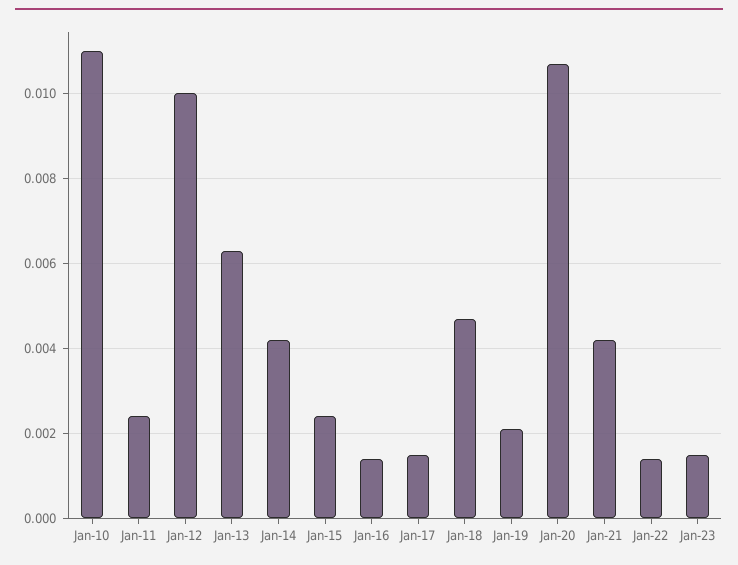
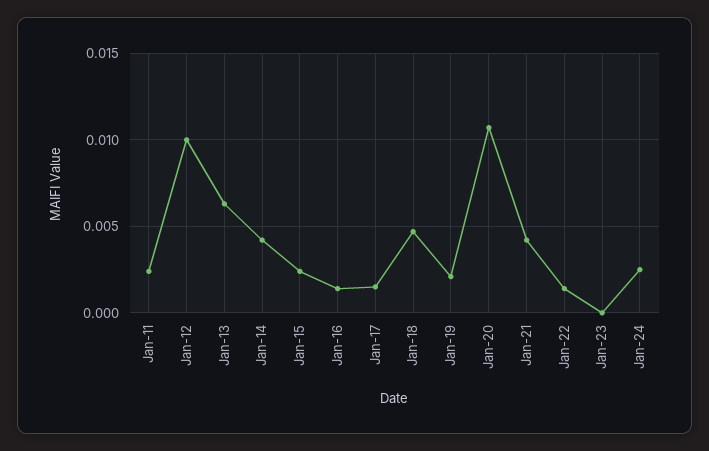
Jan-10: 0.011 -> none
Jan-23: 0.0015 -> 0
Jan-24: none -> 0.0025

